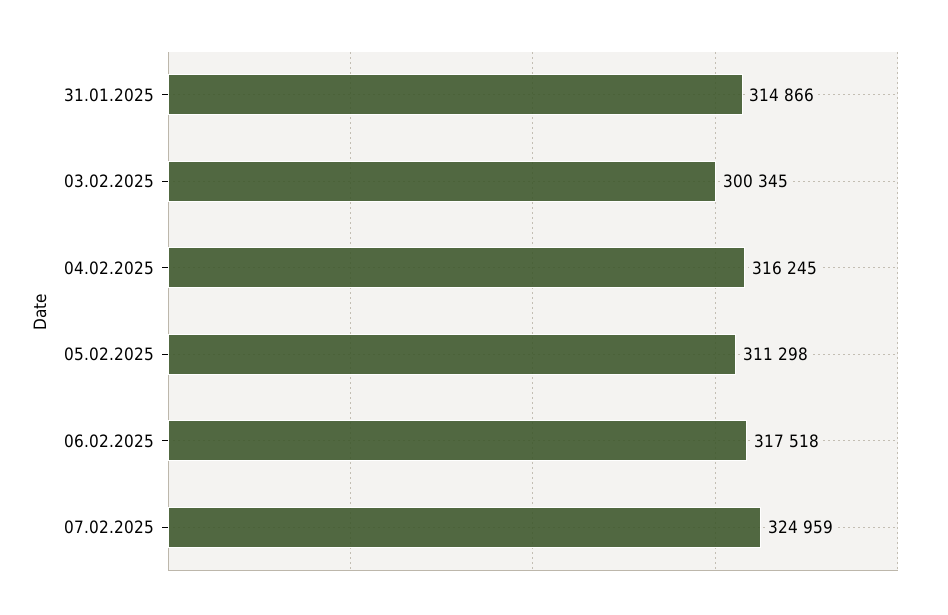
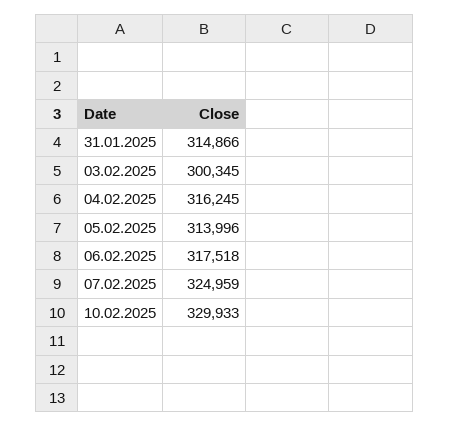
05.02.2025: 311298 -> 313996
10.02.2025: none -> 329933

